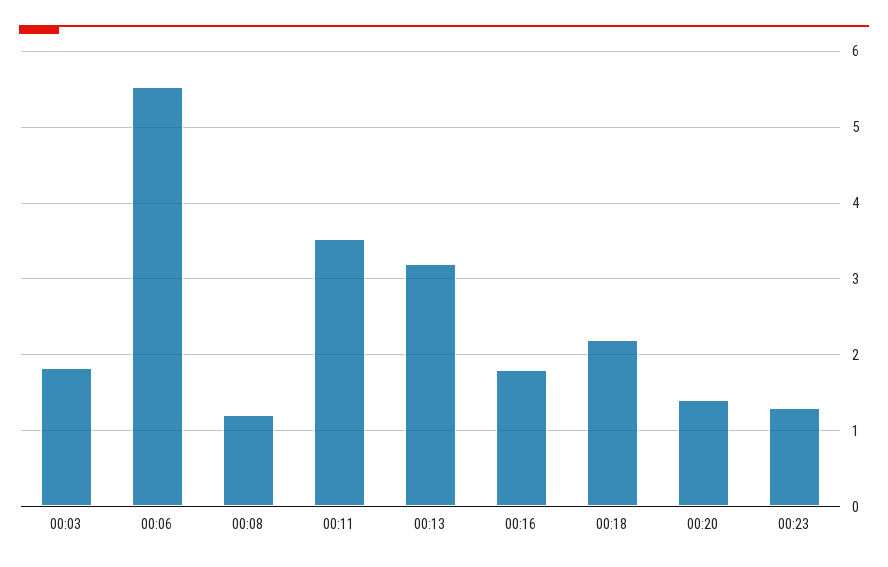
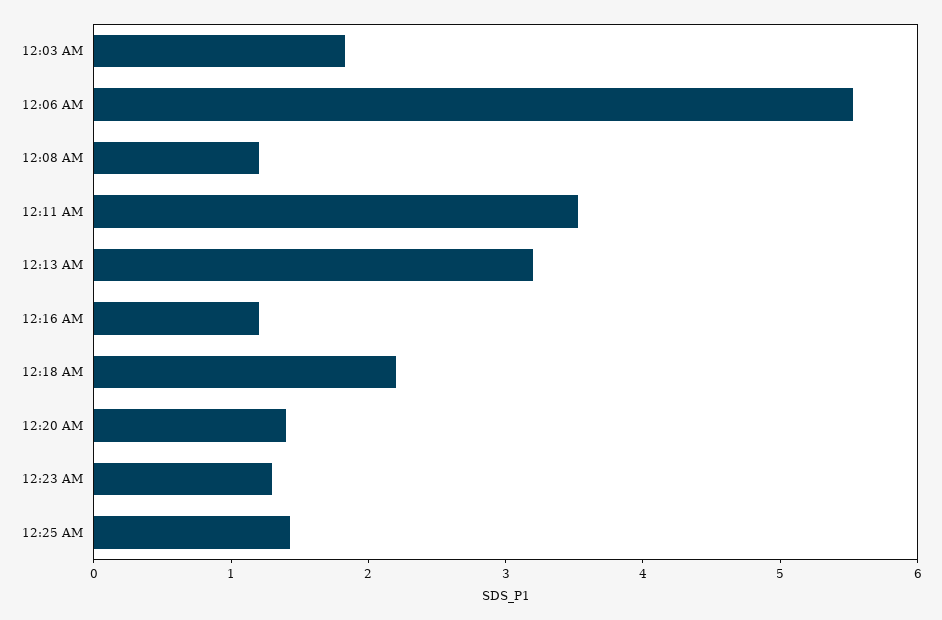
00:16: 1.8 -> 1.2
12:25 AM: none -> 1.4

